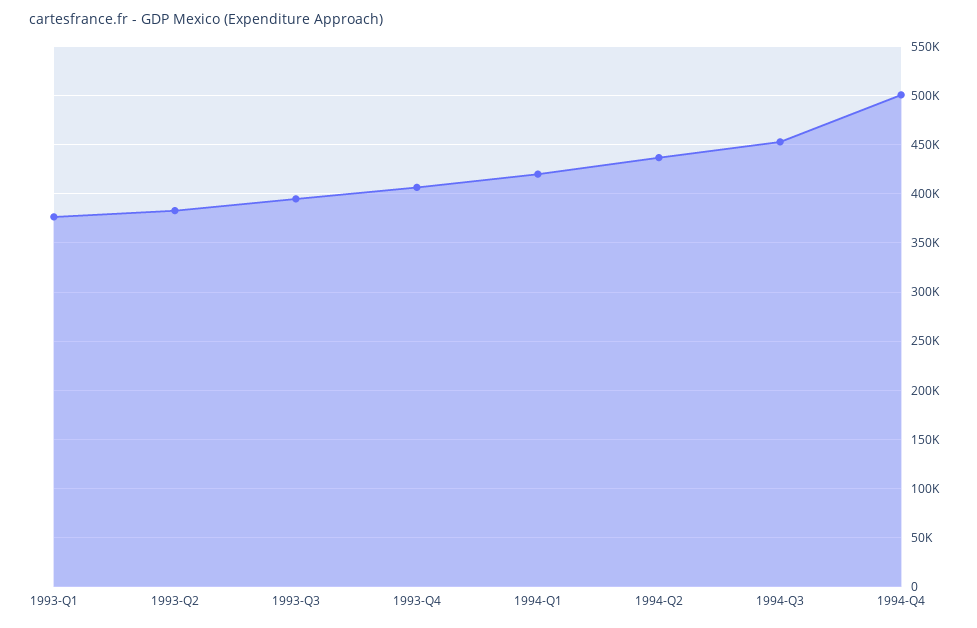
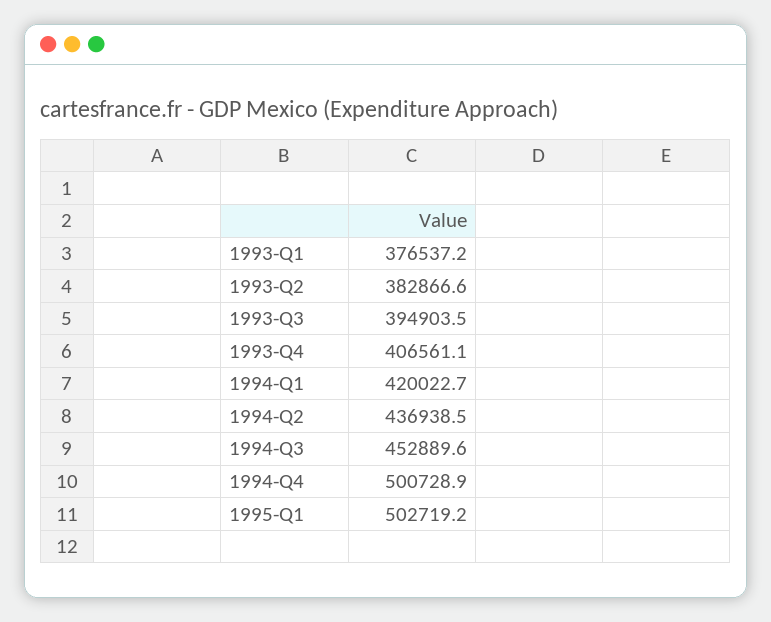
1995-Q1: none -> 502719.2

